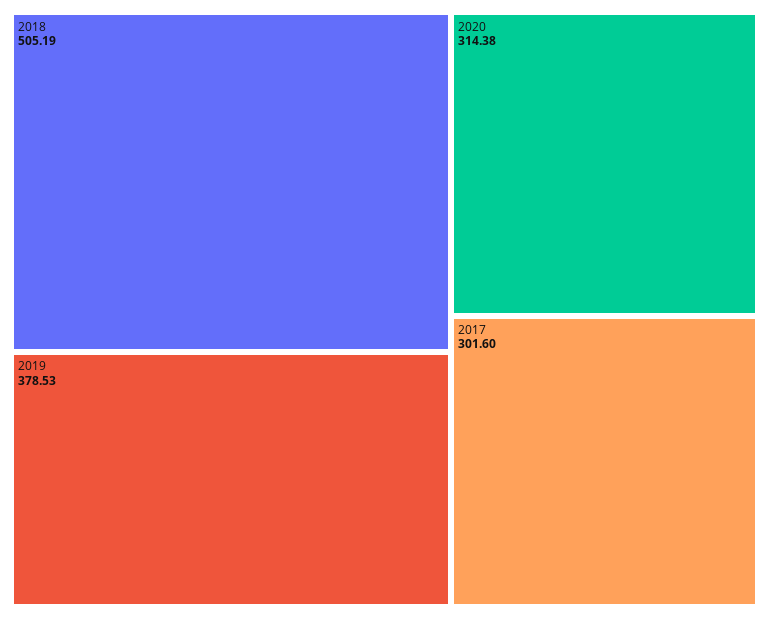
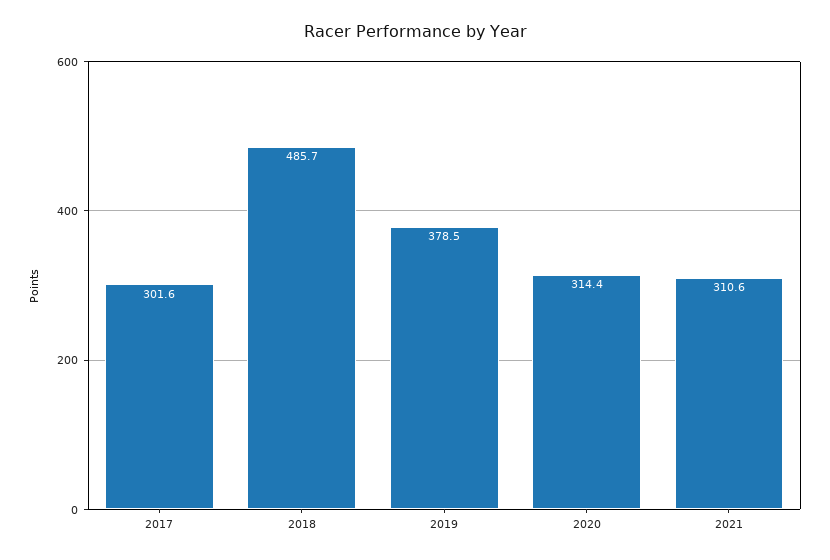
2018: 505.19 -> 485.7
2021: none -> 310.6

